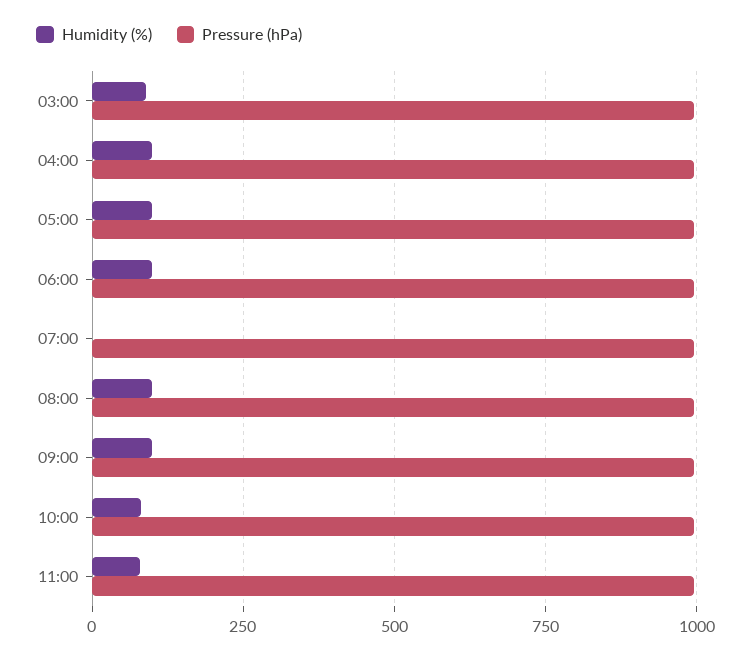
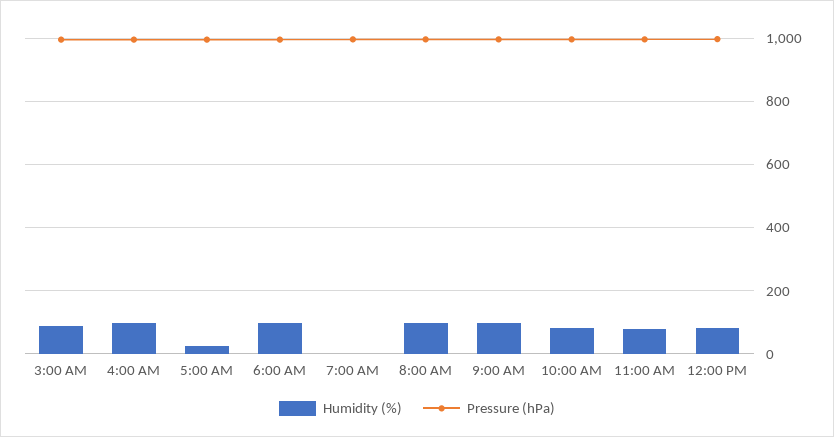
Humidity (%), 05:00: 100 -> 20
Humidity (%), 12:00 PM: none -> 80
Pressure (hPa), 12:00 PM: none -> 1000

